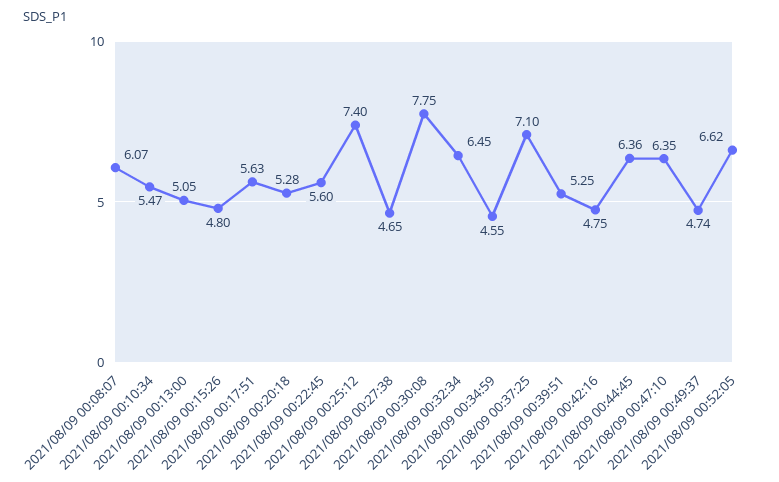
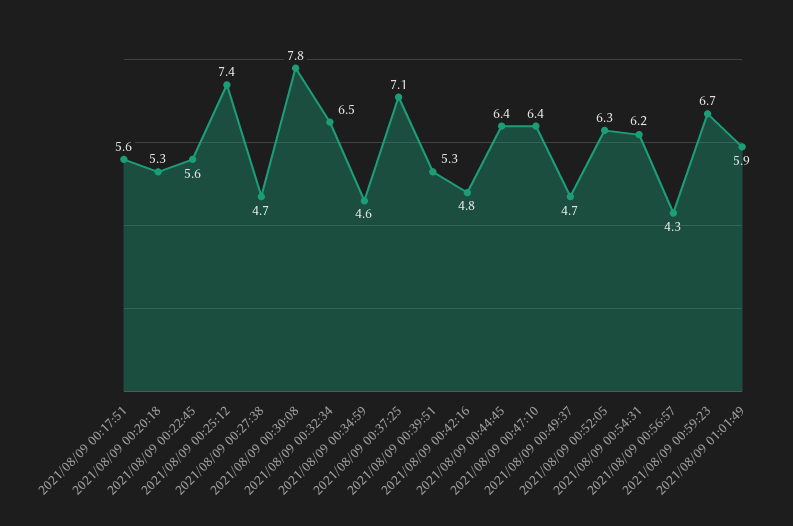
2021/08/09 00:08:07: 6.07 -> none
2021/08/09 00:10:34: 5.47 -> none
2021/08/09 00:13:00: 5.05 -> none
2021/08/09 00:15:26: 4.8 -> none
2021/08/09 00:52:05: 6.62 -> 6.3
2021/08/09 00:54:31: none -> 6.2
2021/08/09 00:56:57: none -> 4.3
2021/08/09 00:59:23: none -> 6.7
2021/08/09 01:01:49: none -> 5.9

